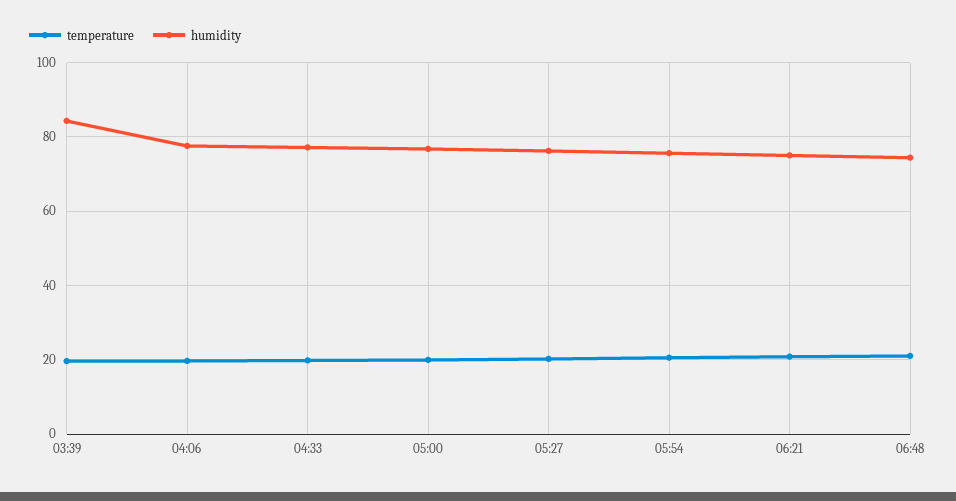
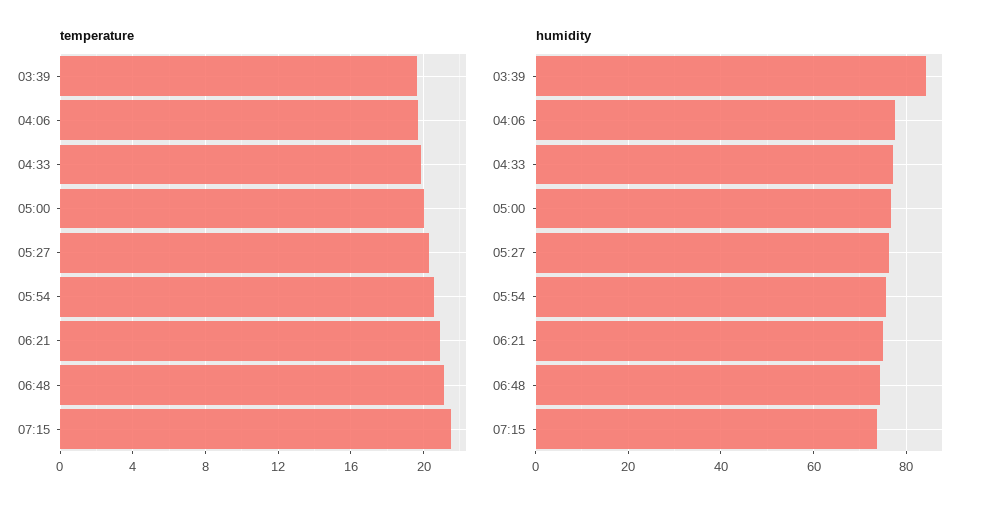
temperature, 07:15: none -> 21.5
humidity, 07:15: none -> 74

